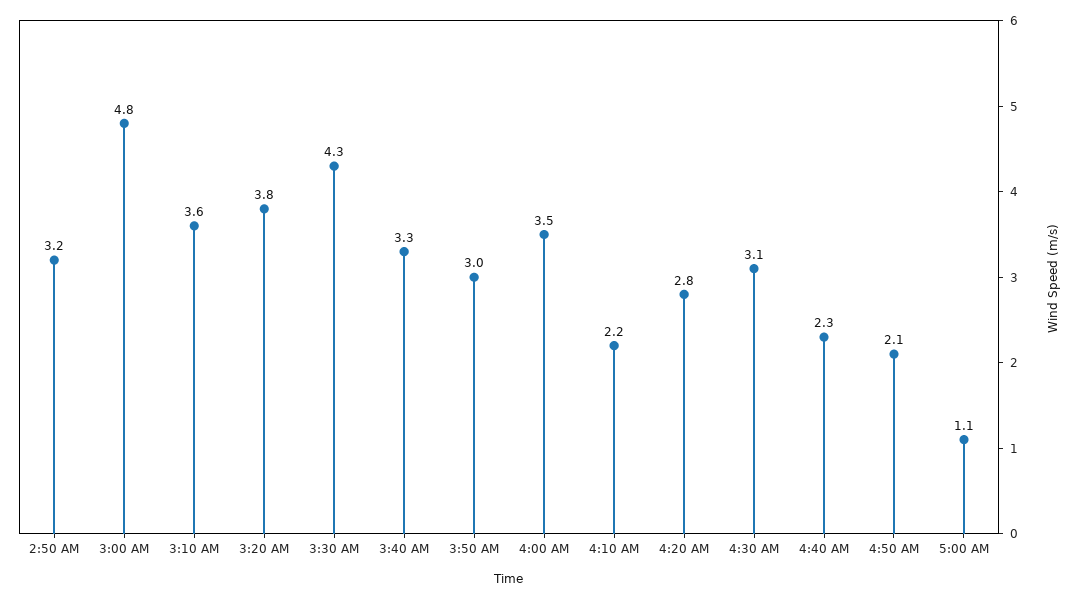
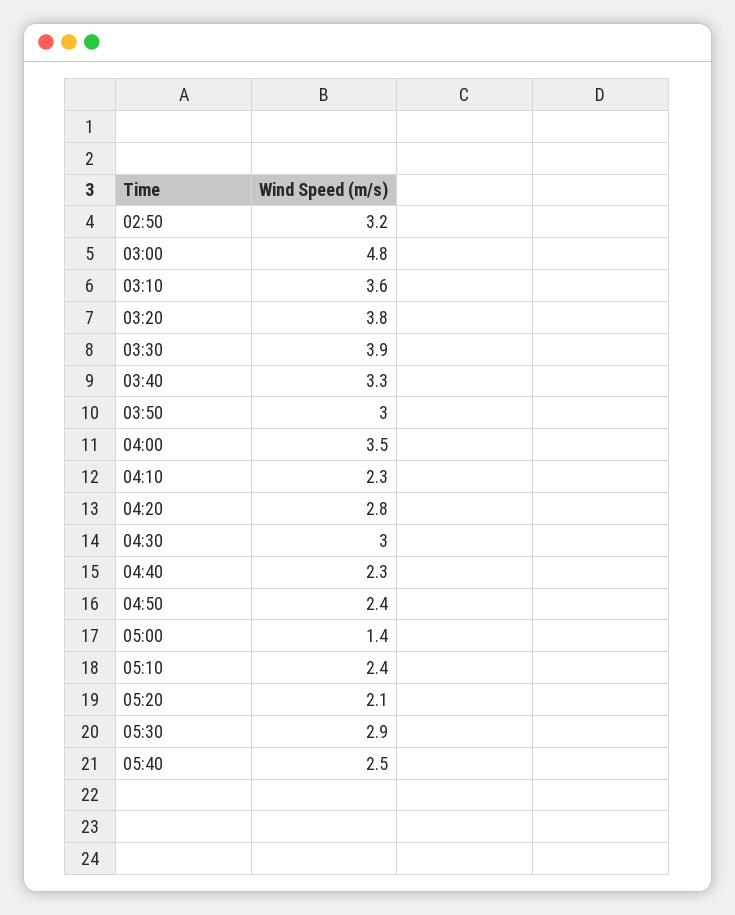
3:30 AM: 4.3 -> 3.9
4:10 AM: 2.2 -> 2.3
4:30 AM: 3.1 -> 3
4:50 AM: 2.1 -> 2.4
5:00 AM: 1.1 -> 1.4
05:10: none -> 2.4
05:20: none -> 2.1
05:30: none -> 2.9
05:40: none -> 2.5

